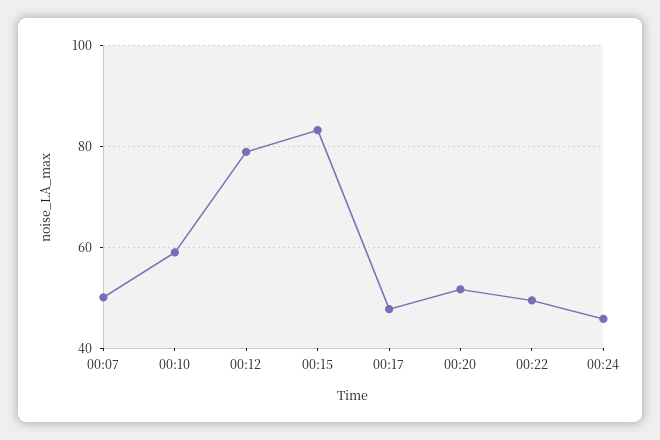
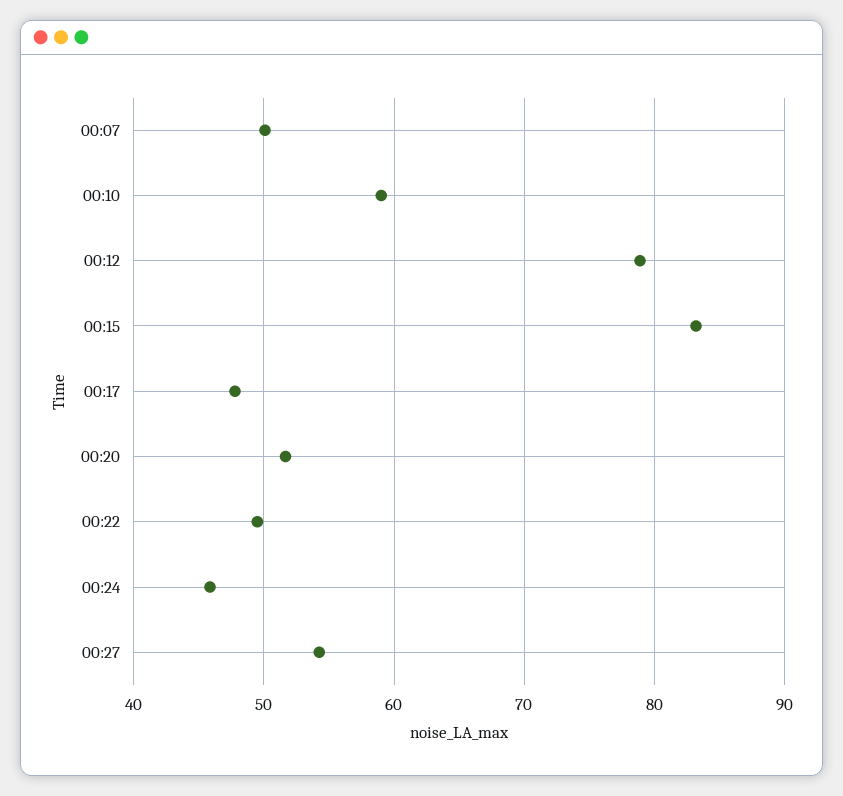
00:27: none -> 54

